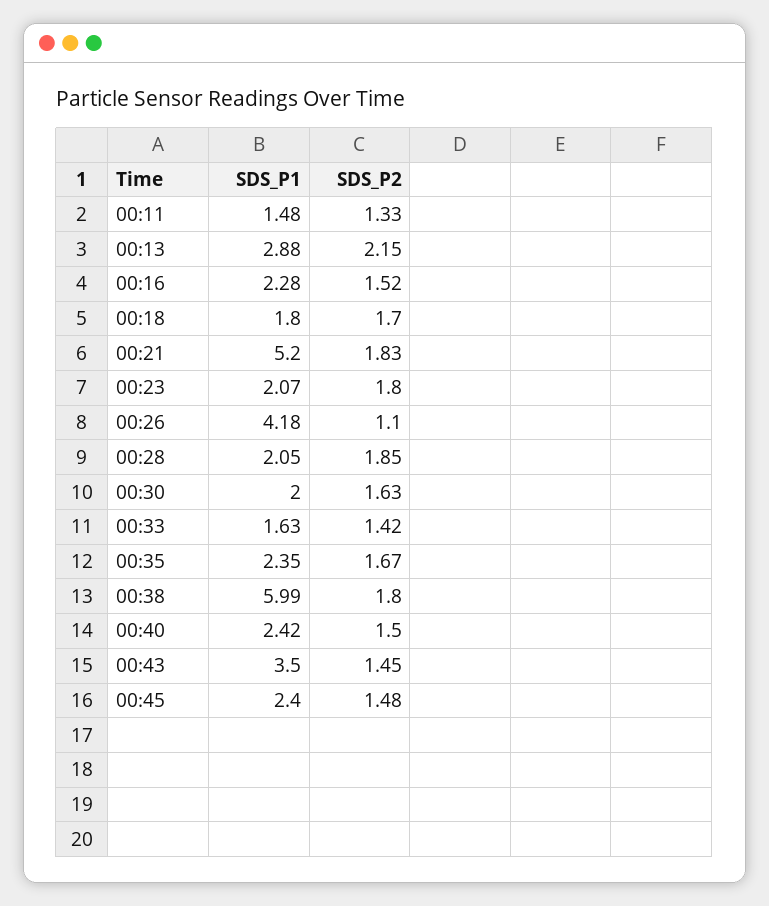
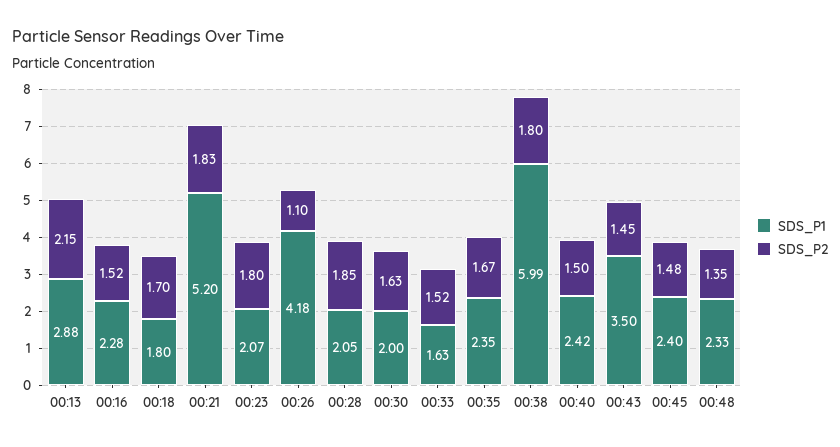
SDS_P1, 00:11: 1.48 -> none
SDS_P2, 00:11: 1.33 -> none
SDS_P2, 00:33: 1.42 -> 1.52
SDS_P1, 00:48: none -> 2.33
SDS_P2, 00:48: none -> 1.35

